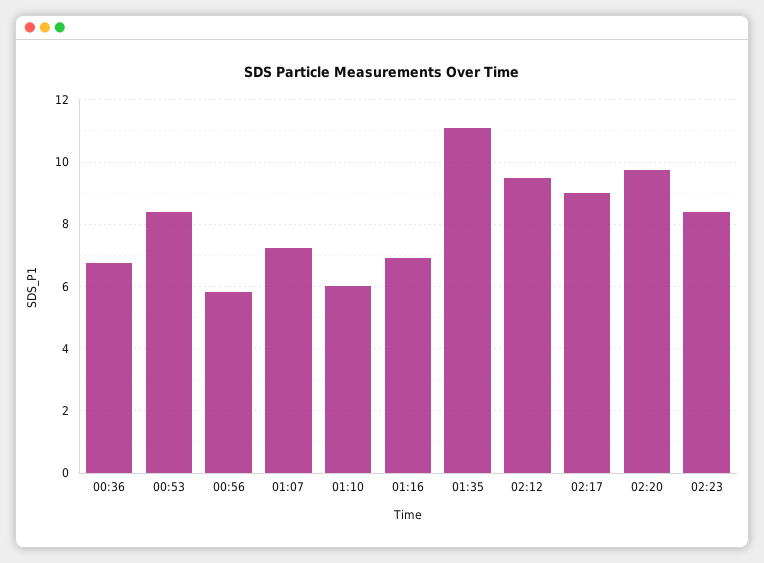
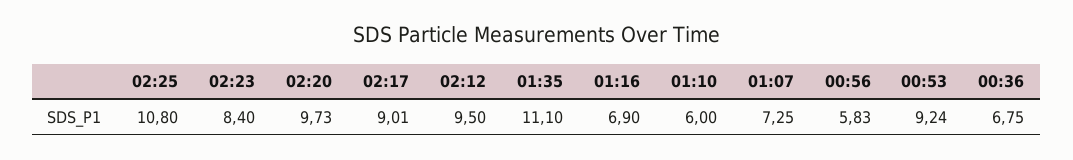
00:53: 8.4 -> 9.24
02:25: none -> 10.8

